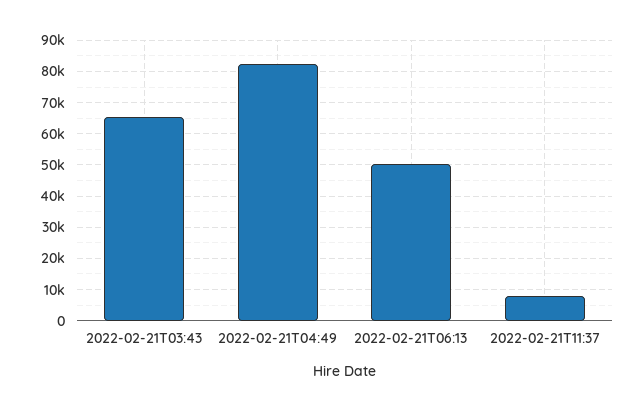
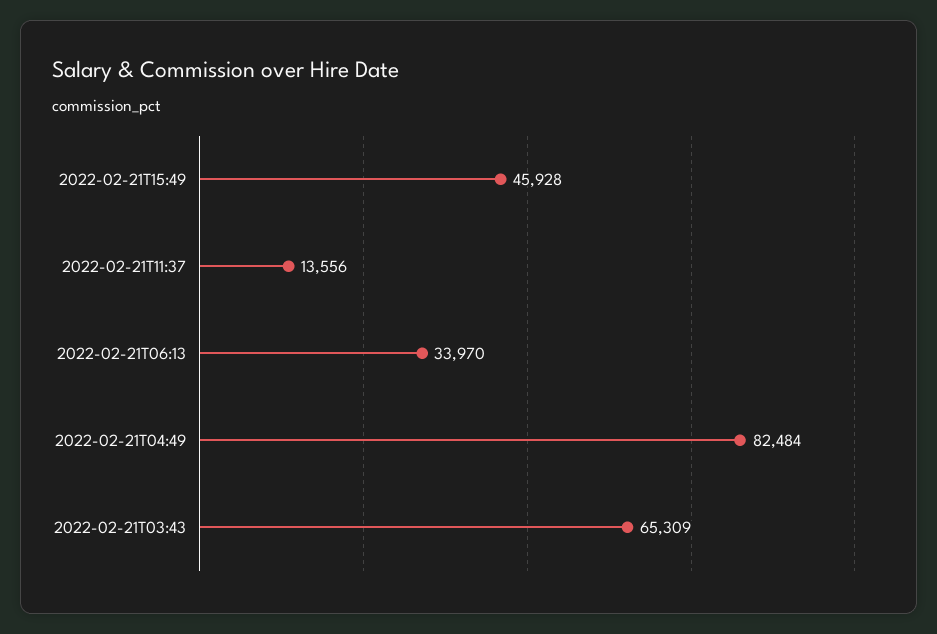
2022-02-21T06:13: 50000 -> 33970
2022-02-21T11:37: 8000 -> 13556
2022-02-21T15:49: none -> 45928

